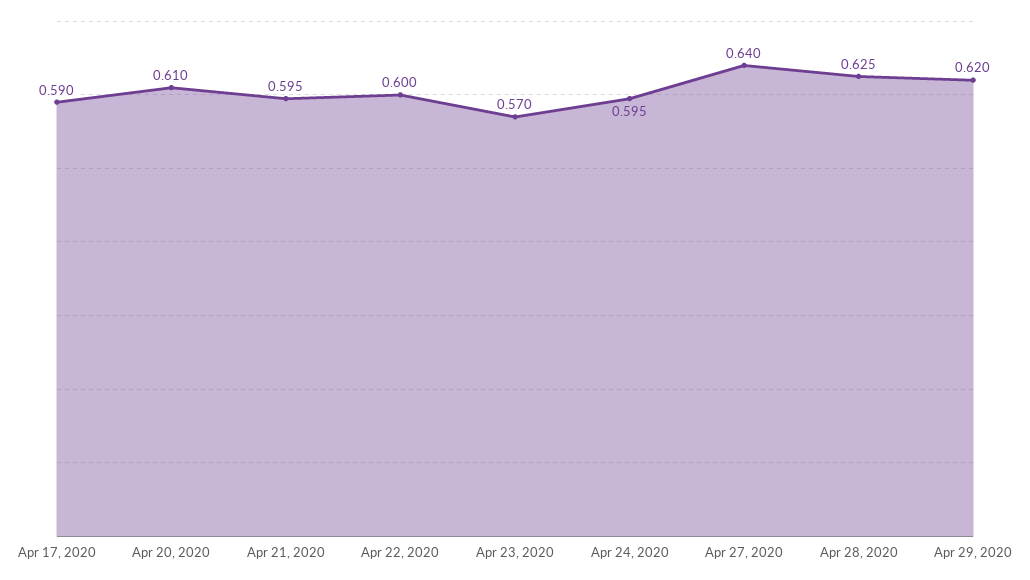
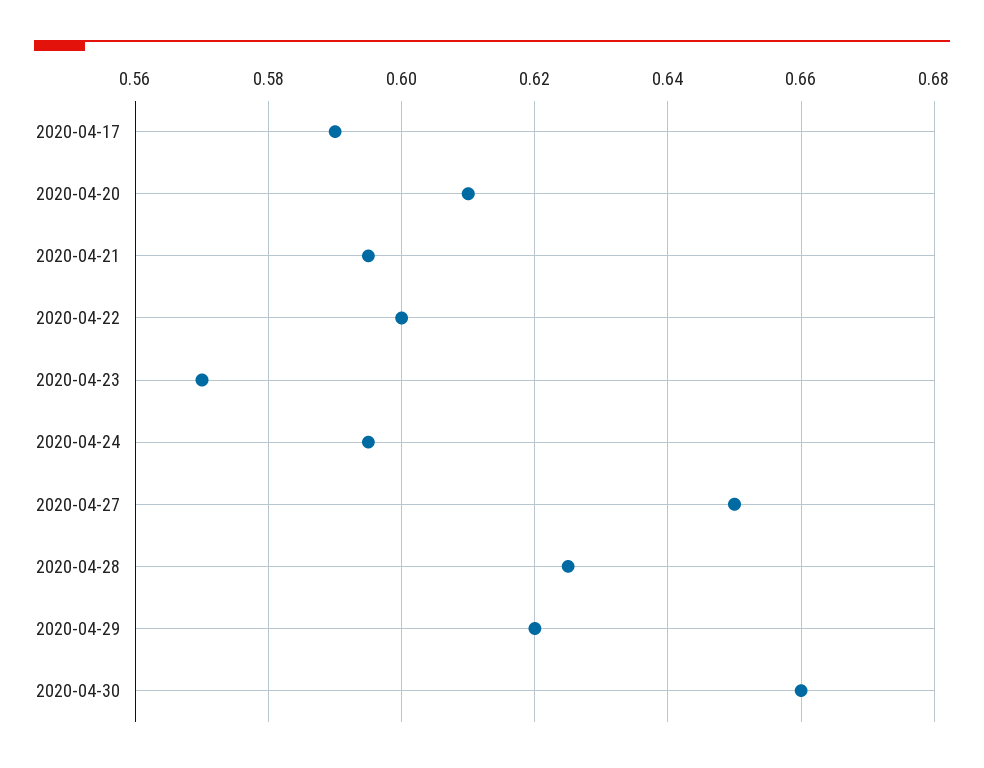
Apr 27, 2020: 0.64 -> 0.65
2020-04-30: none -> 0.66

